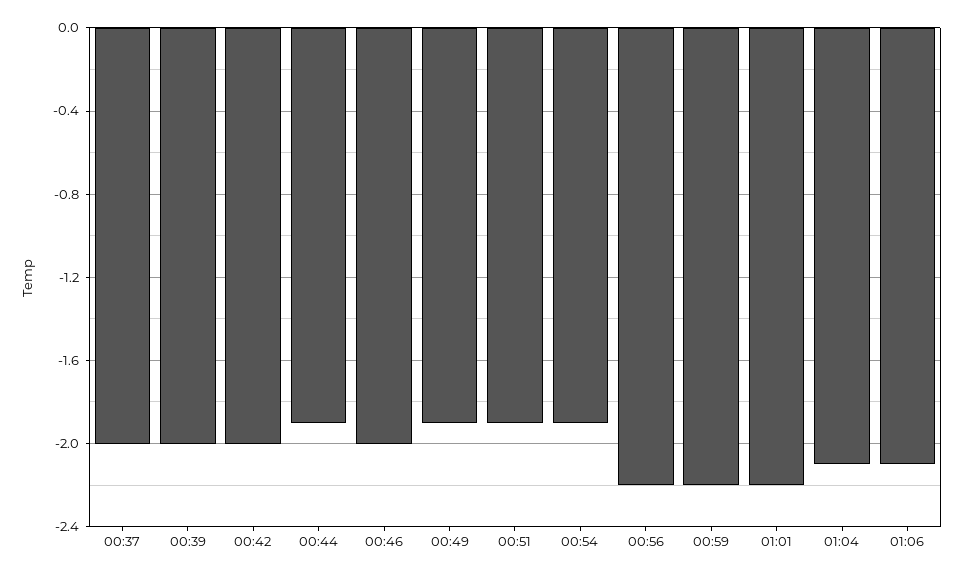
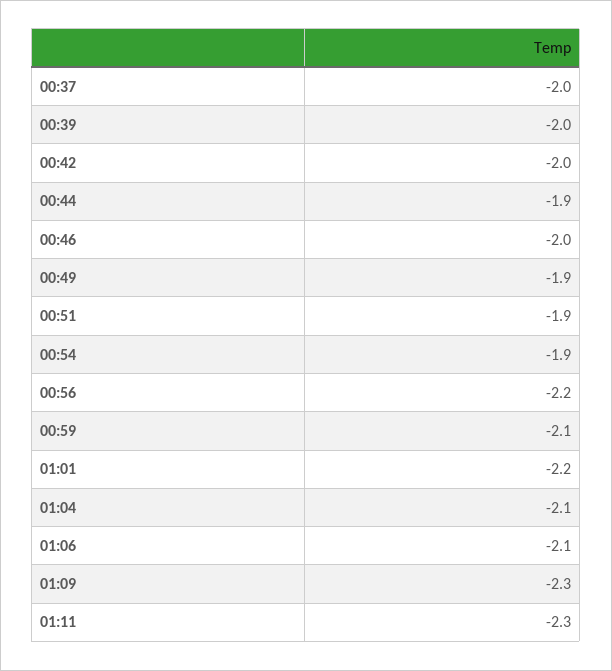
00:59: -2.2 -> -2.1
01:09: none -> -2.3
01:11: none -> -2.3

